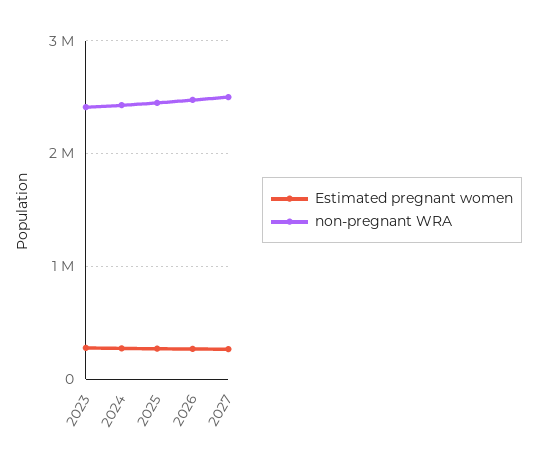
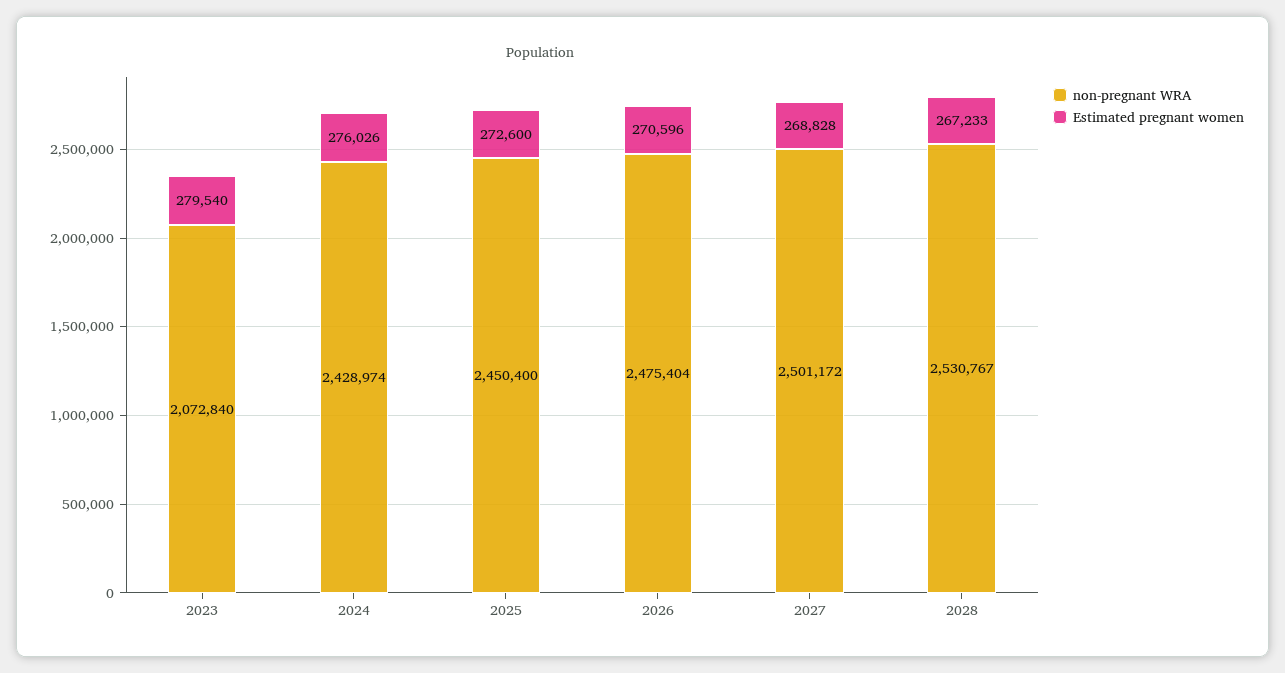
non-pregnant WRA, 2023: 2400000 -> 2072840
non-pregnant WRA, 2028: none -> 2530767
Estimated pregnant women, 2028: none -> 267233

